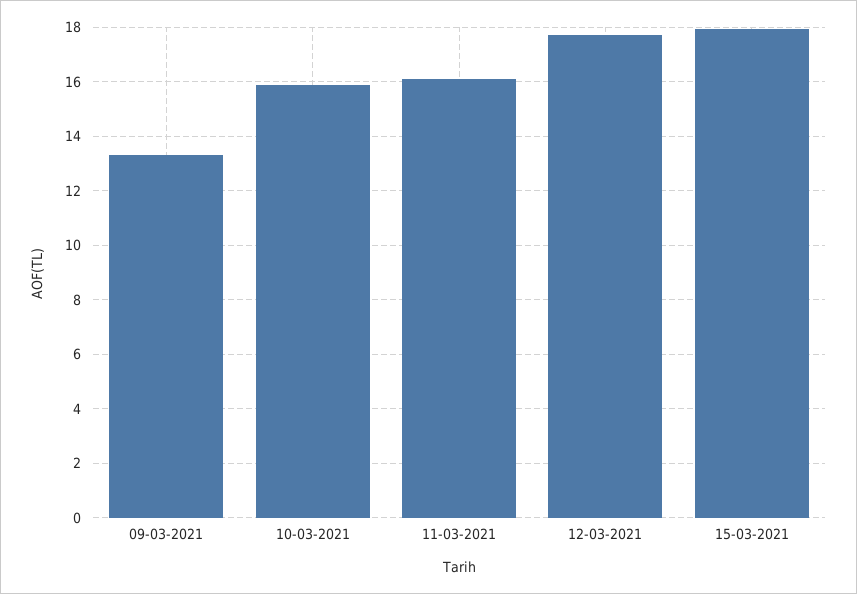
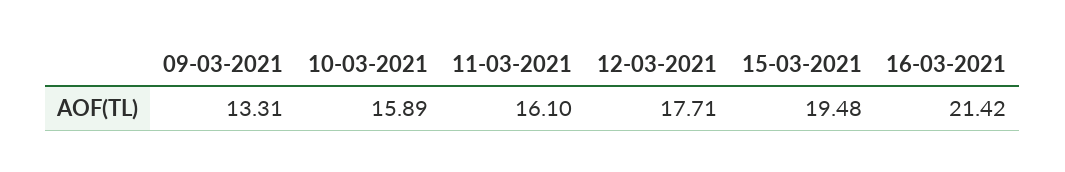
15-03-2021: 18 -> 19.48
16-03-2021: none -> 21.42

